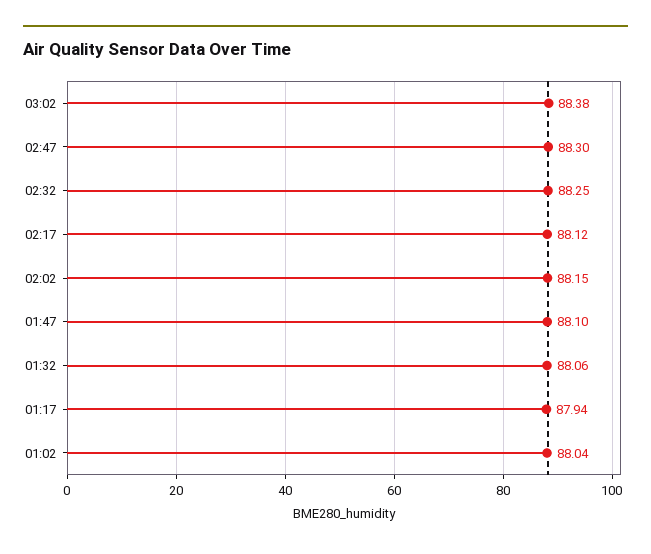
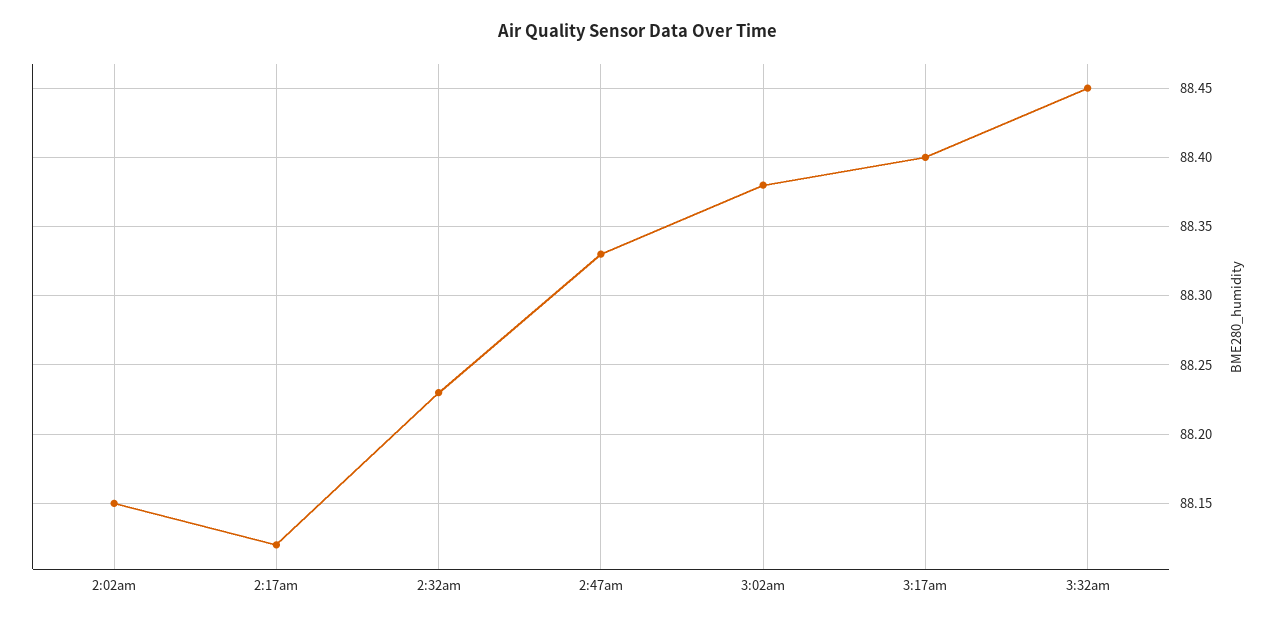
02:47: 88.3 -> 88.33
02:32: 88.25 -> 88.23
01:47: 88.1 -> none
01:32: 88.06 -> none
01:17: 87.94 -> none
01:02: 88.04 -> none
3:17am: none -> 88.4
3:32am: none -> 88.45

